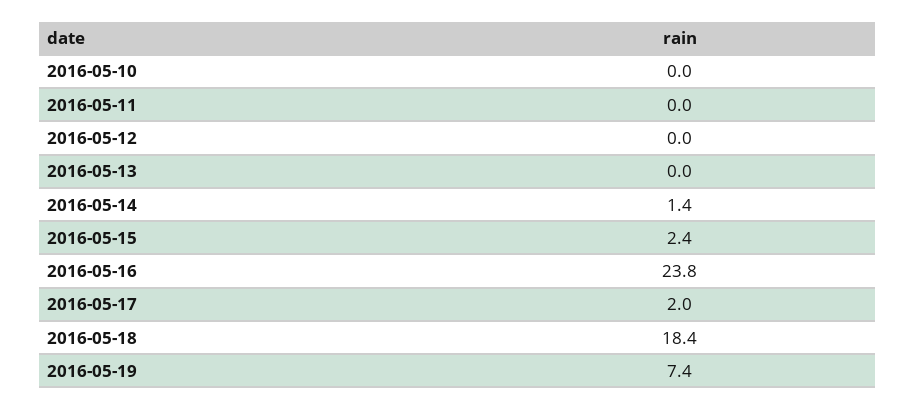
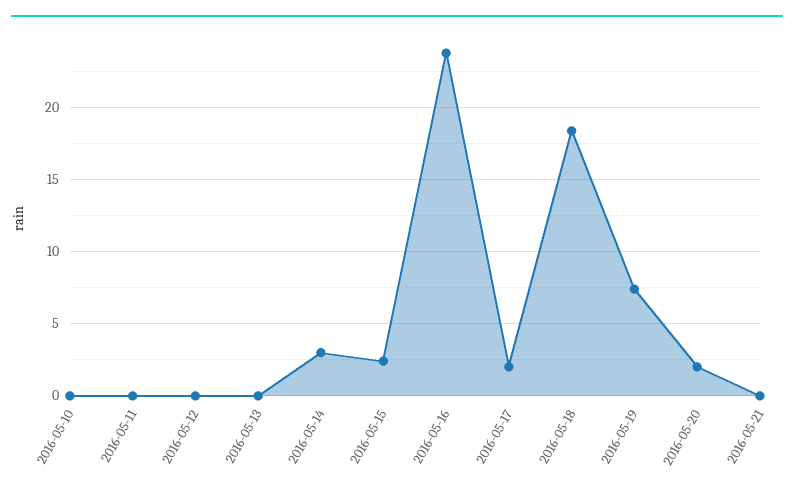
2016-05-14: 1.4 -> 3
2016-05-20: none -> 2
2016-05-21: none -> 0

